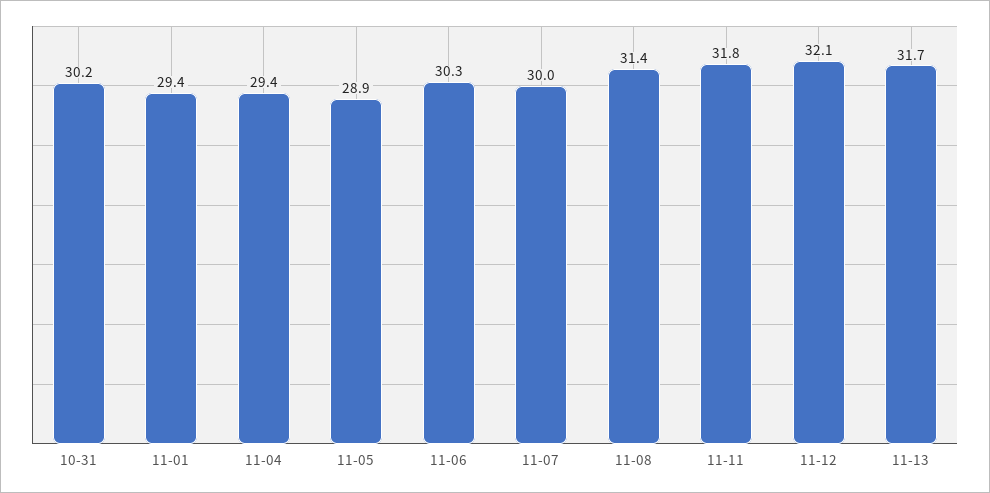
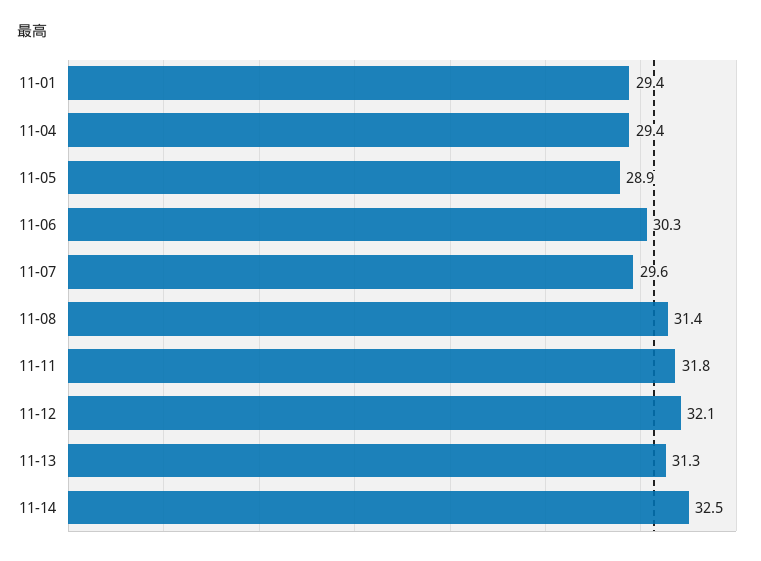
10-31: 30.2 -> none
11-07: 30 -> 29.6
11-13: 31.7 -> 31.3
11-14: none -> 32.5

